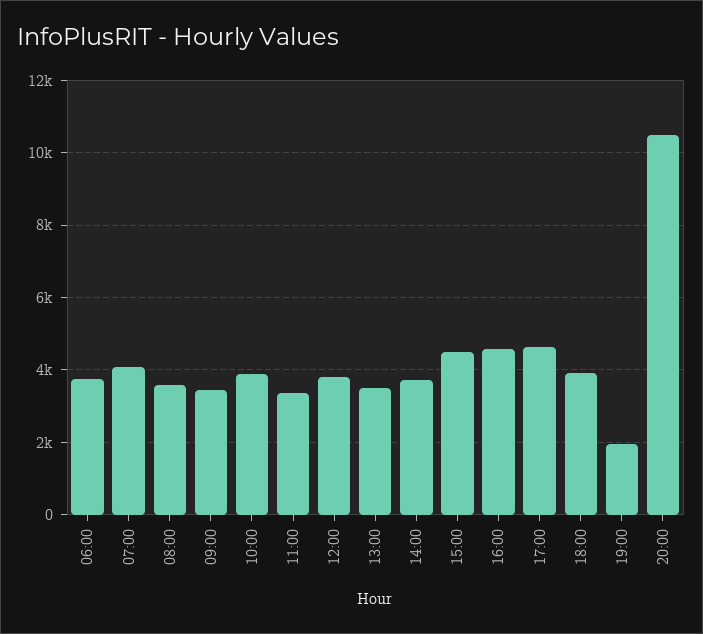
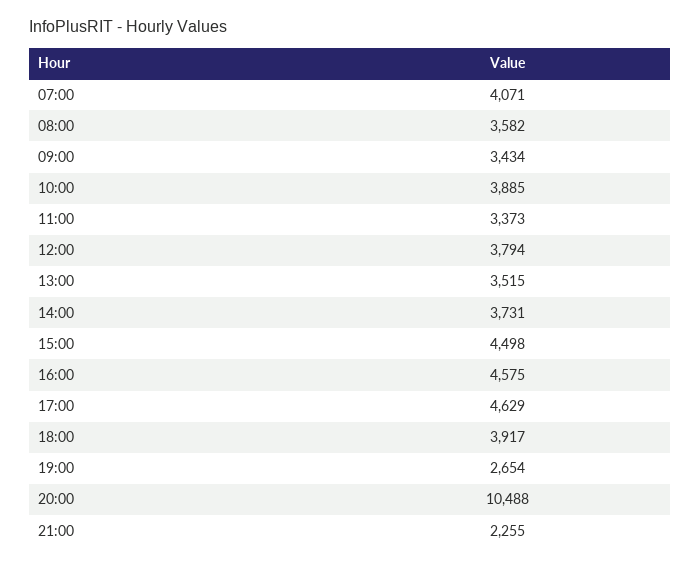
06:00: 3800 -> none
19:00: 2000 -> 2654
21:00: none -> 2255

